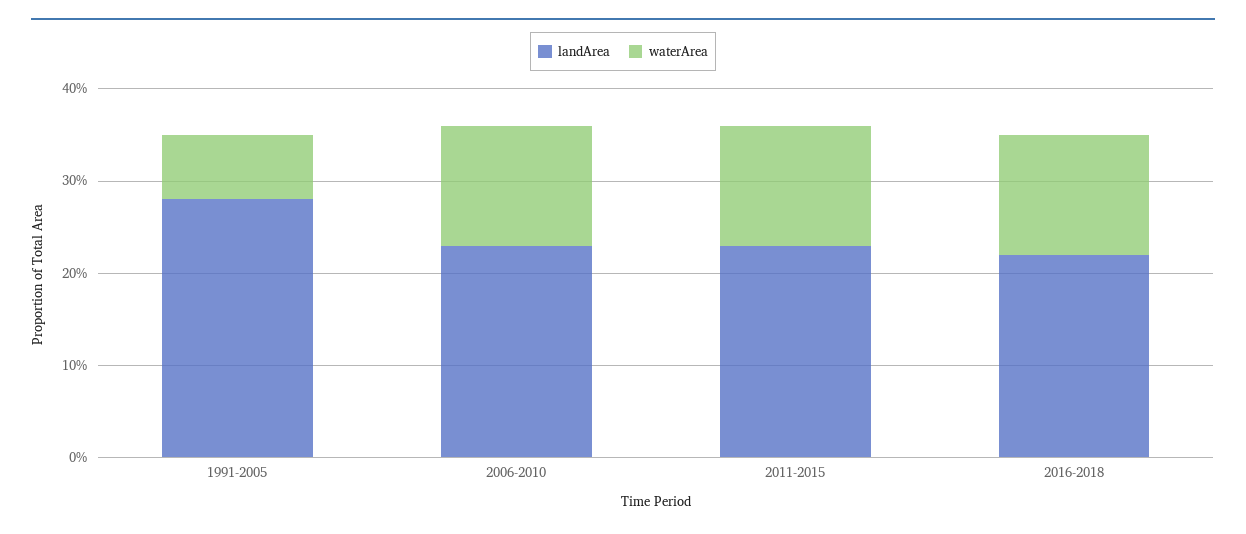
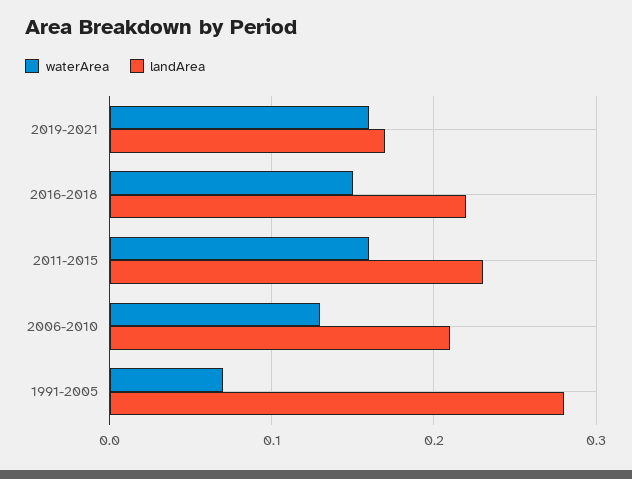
landArea, 2006-2010: 0.23 -> 0.21
waterArea, 2011-2015: 0.13 -> 0.16
waterArea, 2016-2018: 0.13 -> 0.15
waterArea, 2019-2021: none -> 0.16
landArea, 2019-2021: none -> 0.17

